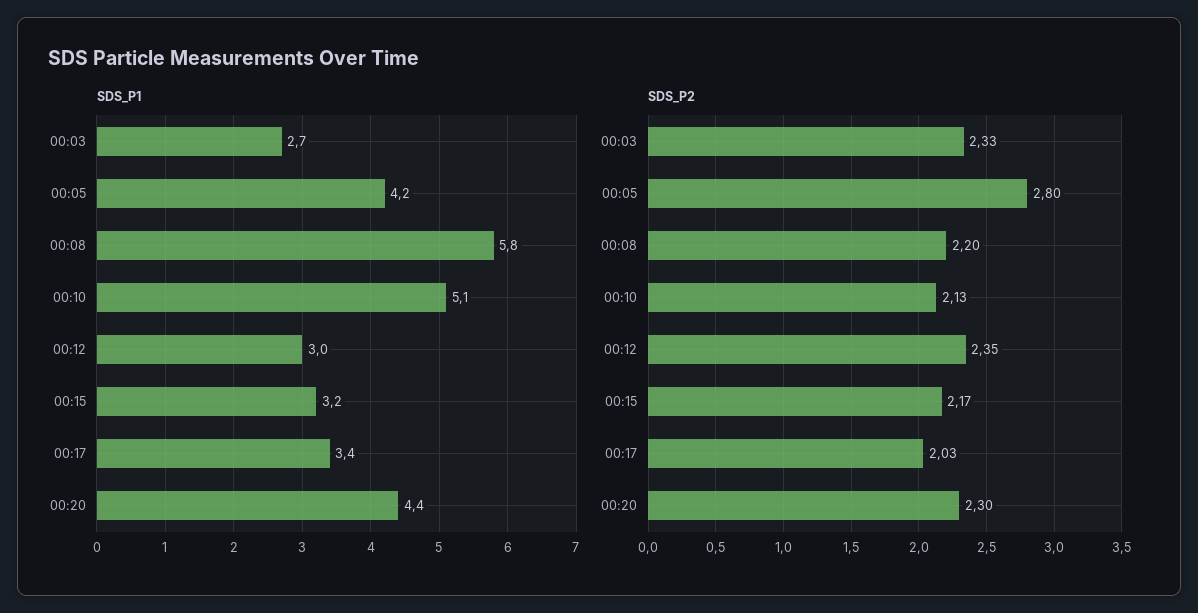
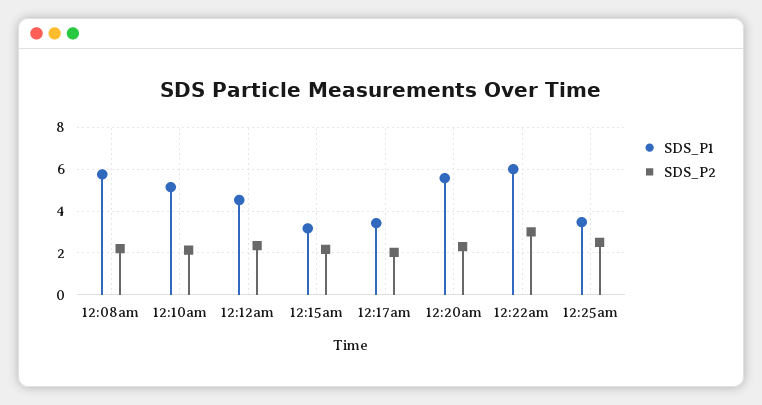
SDS_P1, 00:03: 2.7 -> none
SDS_P1, 00:05: 4.2 -> none
SDS_P1, 00:12: 3 -> 4.5
SDS_P1, 00:20: 4.4 -> 5.5
SDS_P2, 00:03: 2.33 -> none
SDS_P2, 00:05: 2.8 -> none
SDS_P1, 12:22am: none -> 6
SDS_P2, 12:22am: none -> 3
SDS_P1, 12:25am: none -> 3.5
SDS_P2, 12:25am: none -> 2.5

